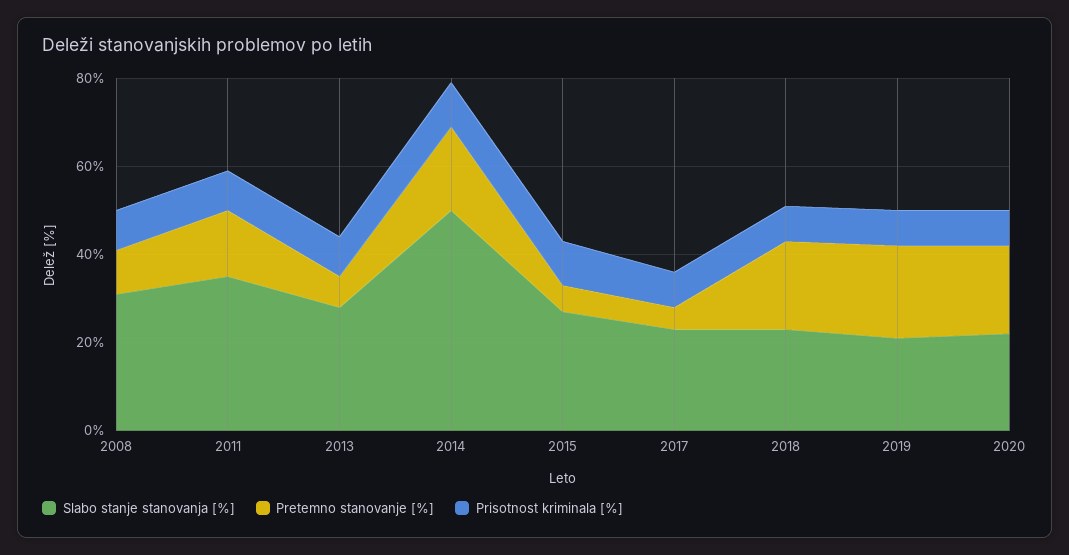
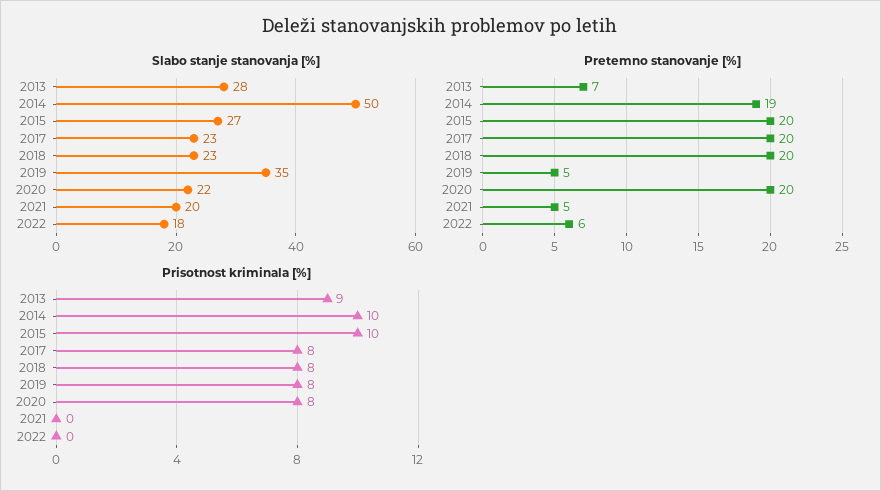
Slabo stanje stanovanja [%], 2008: 30 -> none
Pretemno stanovanje [%], 2008: 10 -> none
Prisotnost kriminala [%], 2008: 10 -> none
Slabo stanje stanovanja [%], 2011: 35 -> none
Pretemno stanovanje [%], 2011: 15 -> none
Prisotnost kriminala [%], 2011: 10 -> none
Pretemno stanovanje [%], 2015: 5 -> 20
Pretemno stanovanje [%], 2017: 5 -> 20
Slabo stanje stanovanja [%], 2019: 20 -> 35
Pretemno stanovanje [%], 2019: 20 -> 5
Slabo stanje stanovanja [%], 2021: none -> 20
Slabo stanje stanovanja [%], 2022: none -> 18
Pretemno stanovanje [%], 2021: none -> 5
Pretemno stanovanje [%], 2022: none -> 6
Prisotnost kriminala [%], 2021: none -> 0
Prisotnost kriminala [%], 2022: none -> 0

